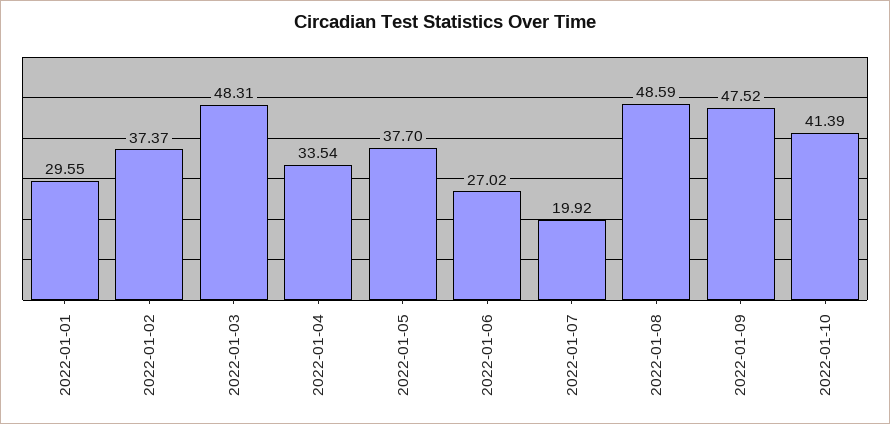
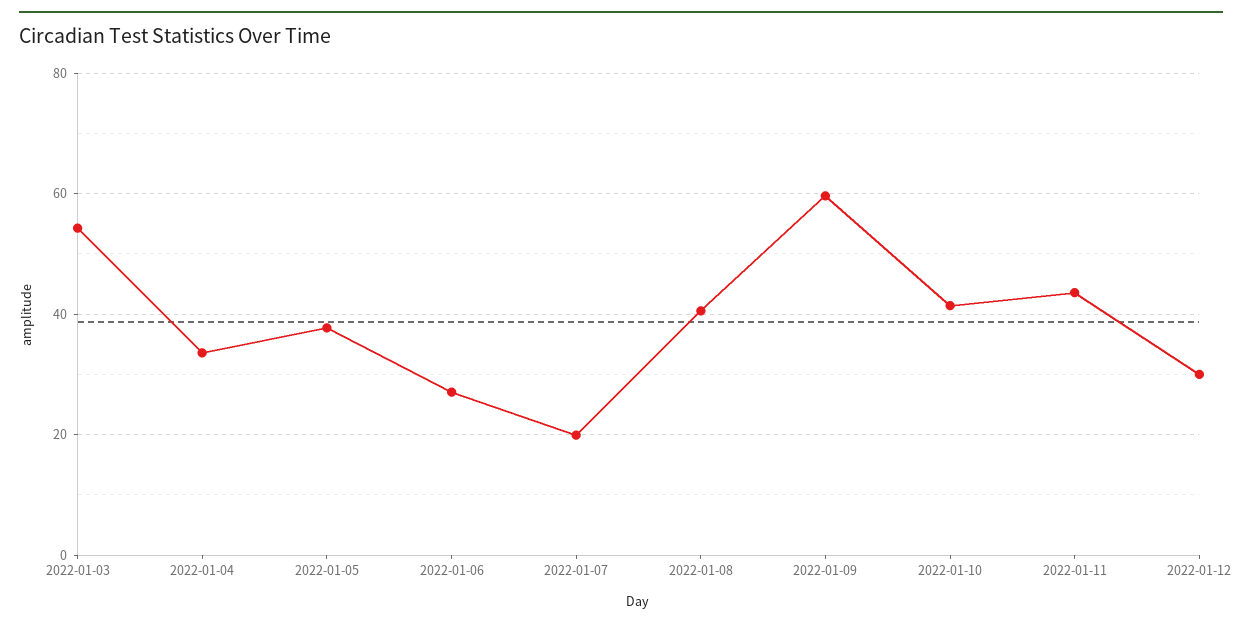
2022-01-01: 29.55 -> none
2022-01-02: 37.37 -> none
2022-01-03: 48.31 -> 54
2022-01-08: 48.59 -> 40
2022-01-09: 47.52 -> 60
2022-01-11: none -> 44
2022-01-12: none -> 30

